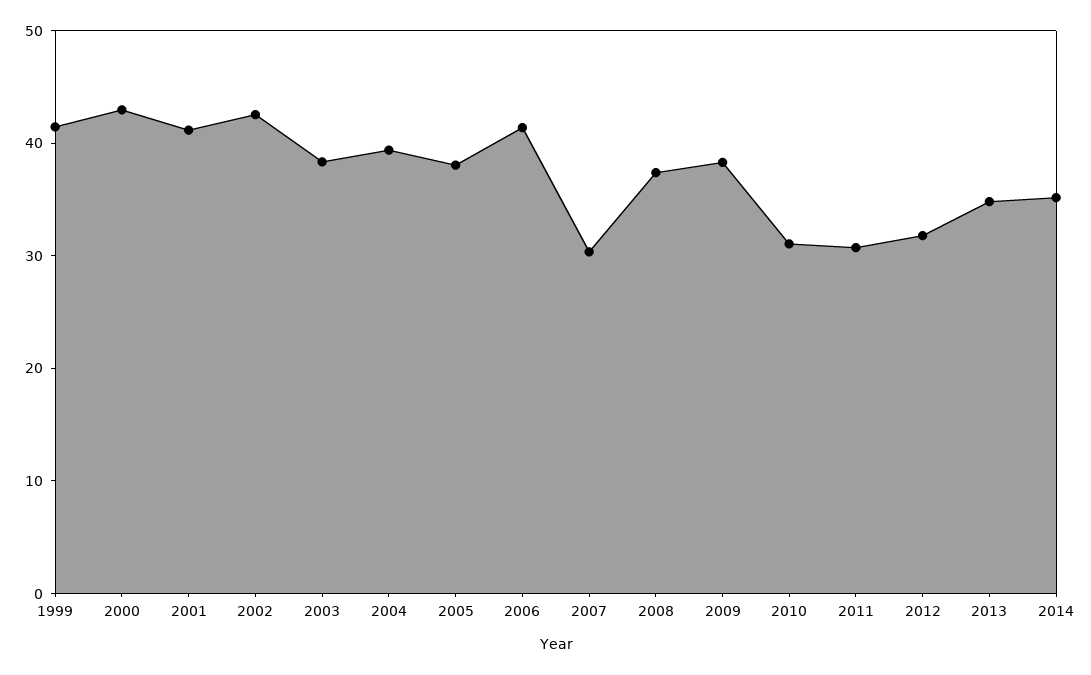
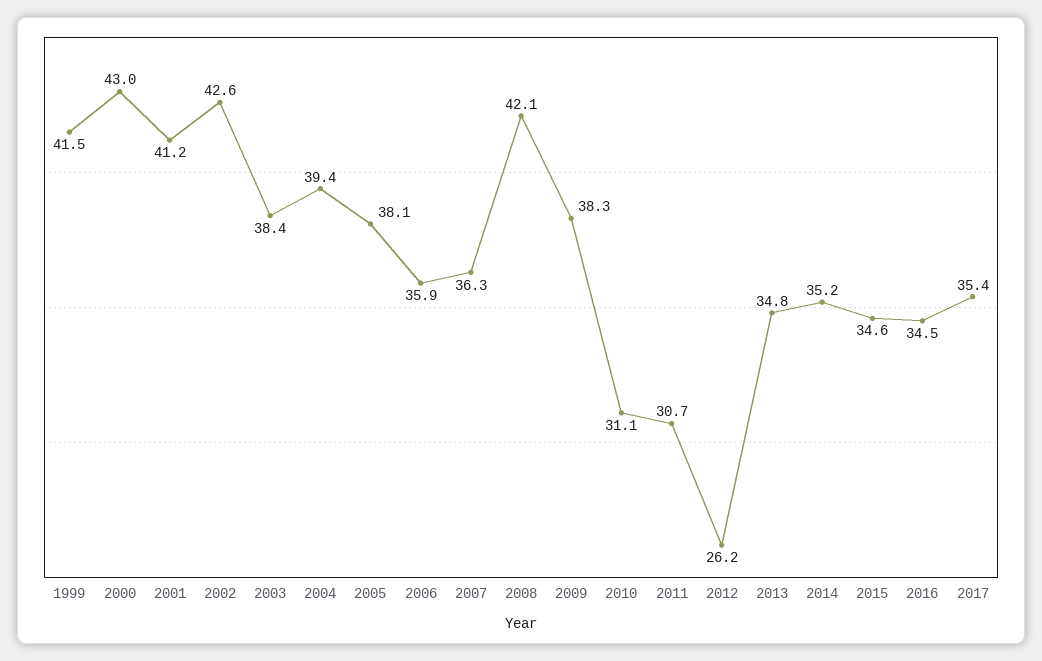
2006: 42 -> 35.9
2007: 30 -> 36.3
2008: 38 -> 42.1
2012: 32 -> 26.2
2015: none -> 34.6
2016: none -> 34.5
2017: none -> 35.4

